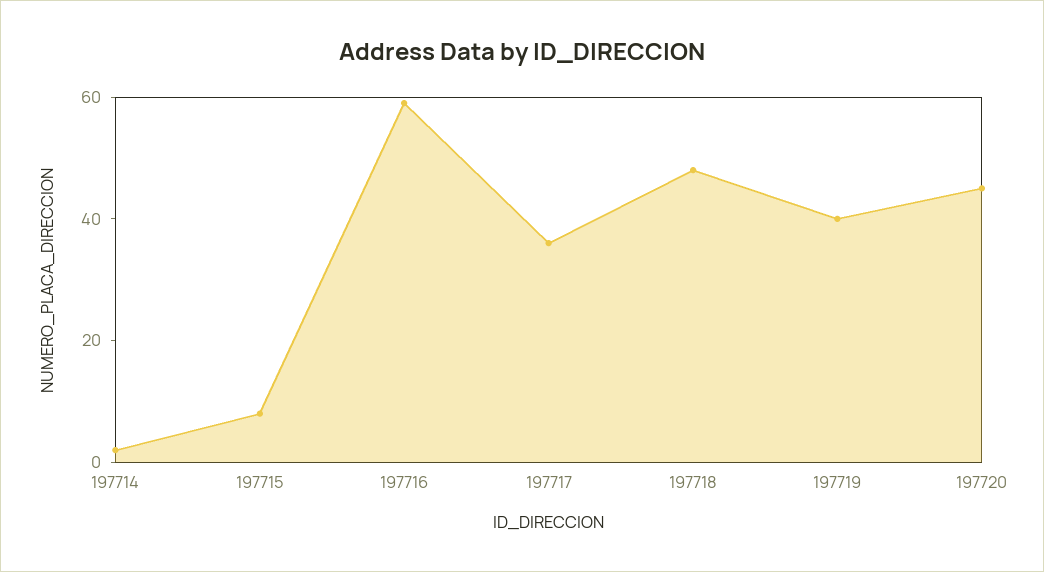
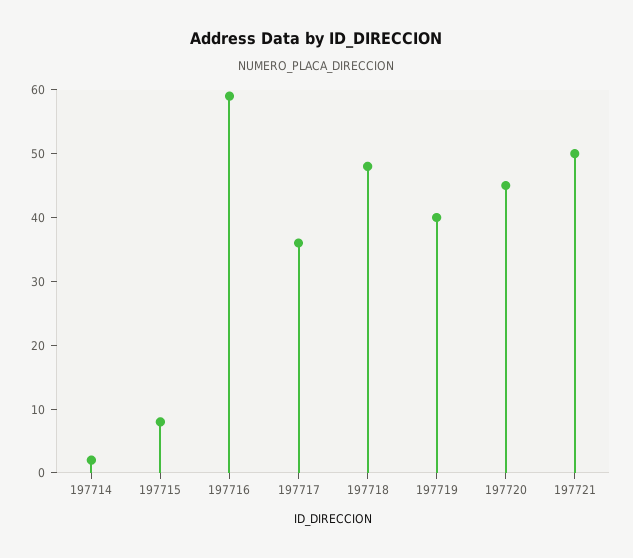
197721: none -> 50

